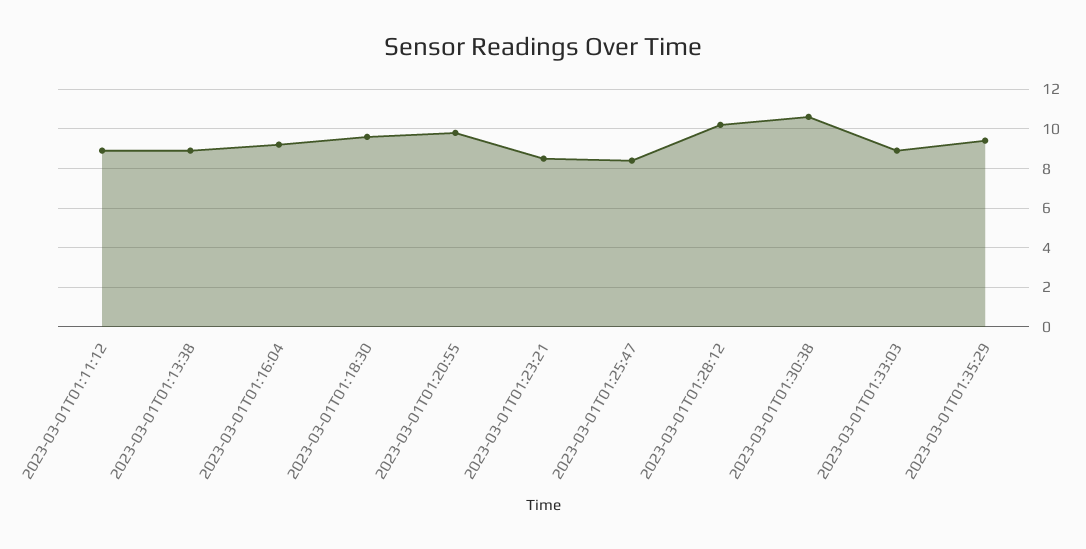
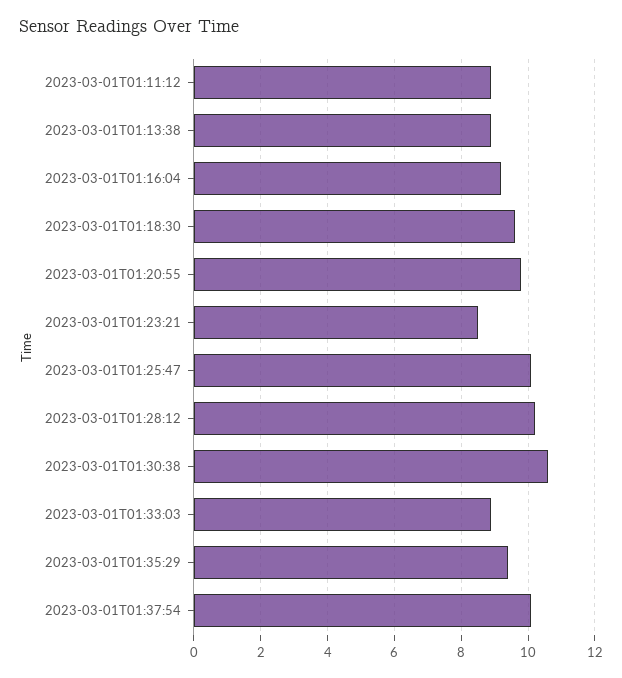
2023-03-01T01:25:47: 8.5 -> 10
2023-03-01T01:37:54: none -> 10

